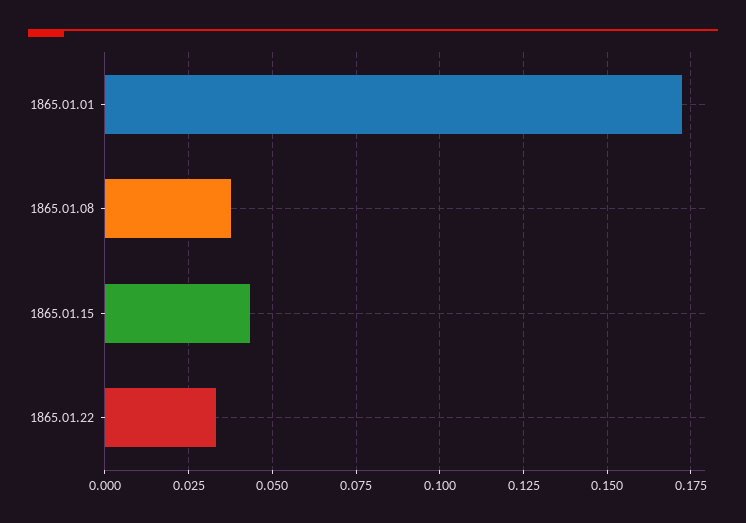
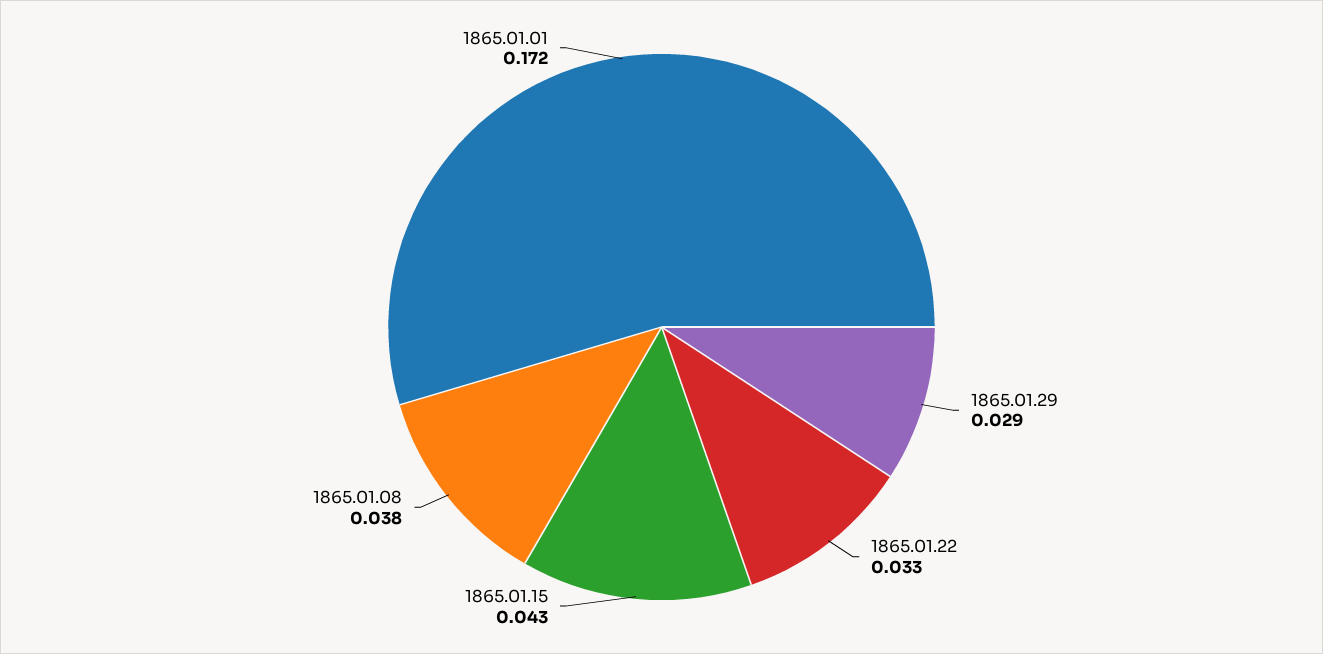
1865.01.29: none -> 0.029

